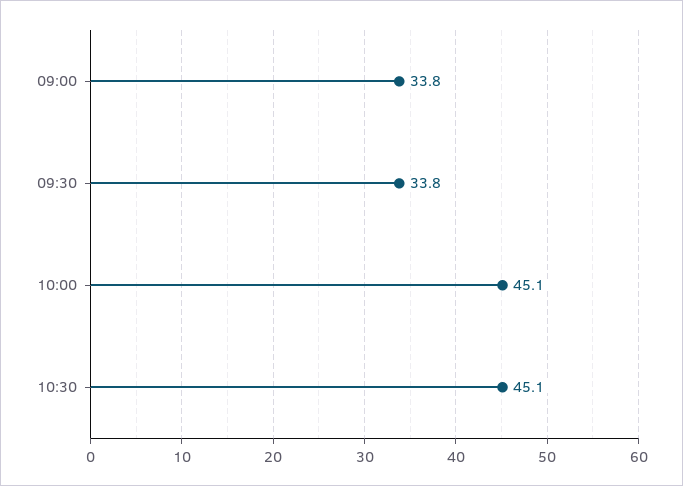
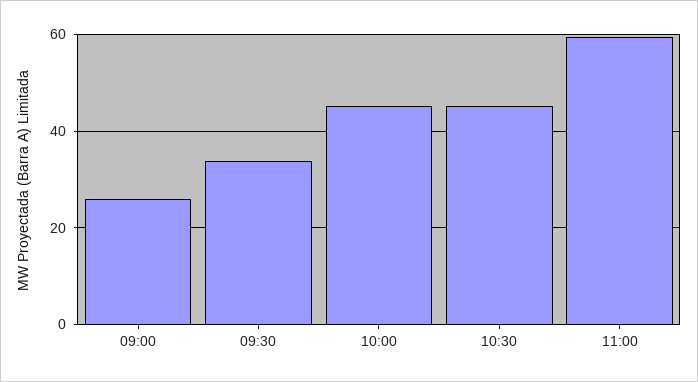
09:00: 33.8 -> 26
11:00: none -> 60

